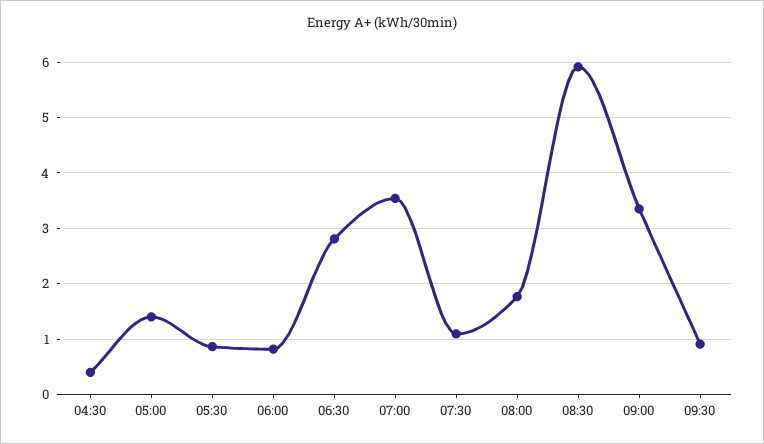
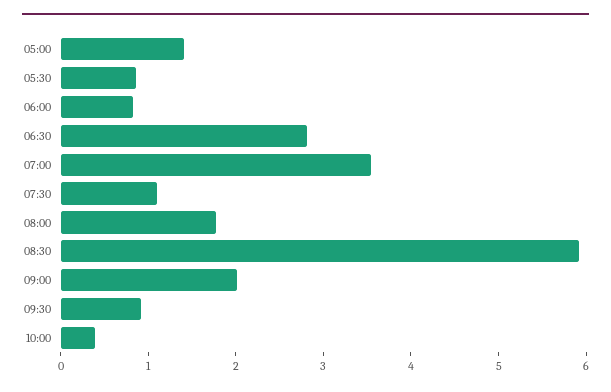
04:30: 0.4 -> none
09:00: 3.4 -> 2
10:00: none -> 0.4

